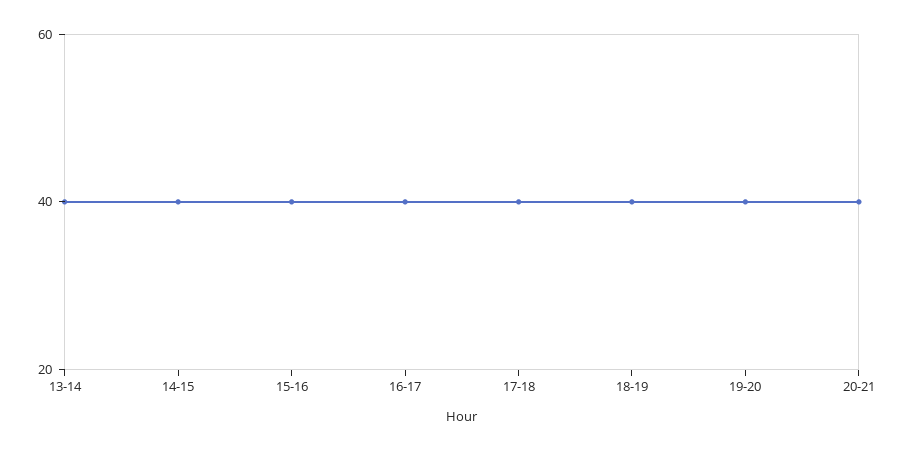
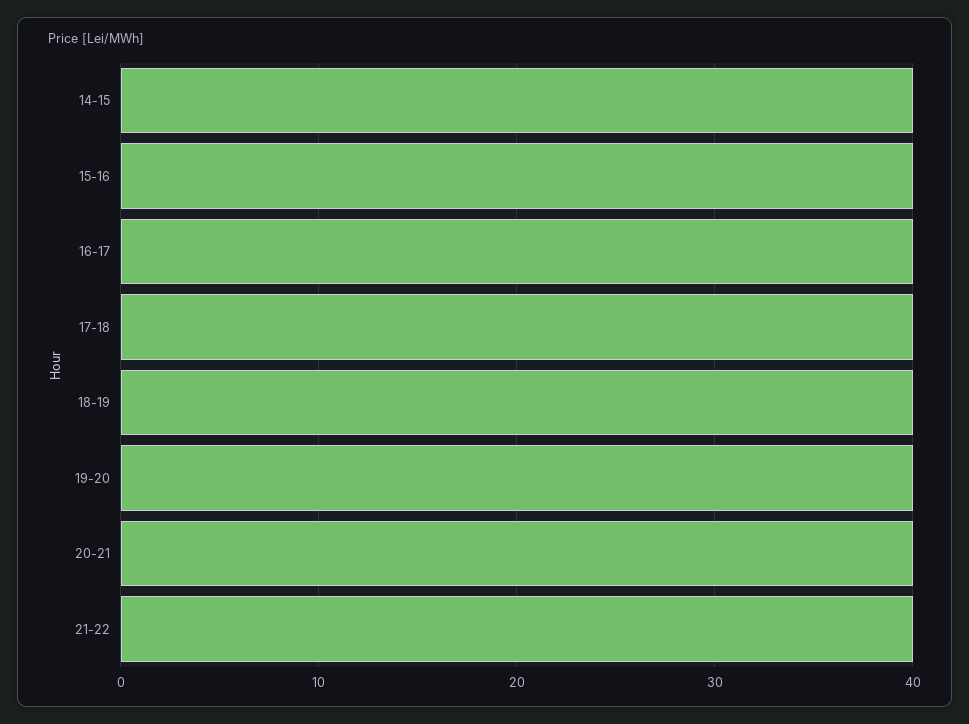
13-14: 40 -> none
21-22: none -> 40

